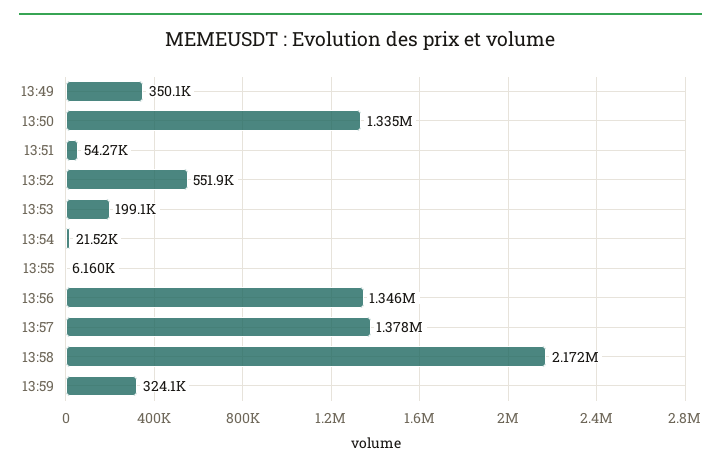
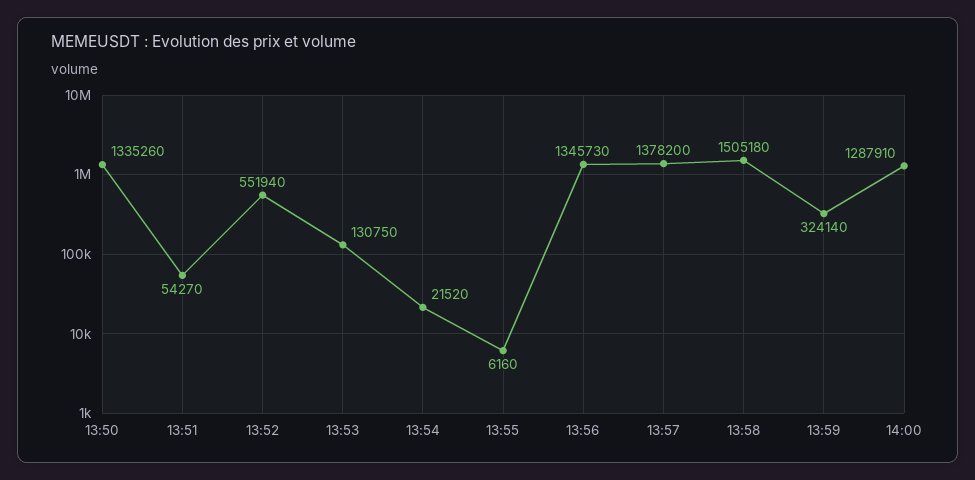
13:49: 350100 -> none
13:53: 199100 -> 130750
13:58: 2172000 -> 1505180
14:00: none -> 1287910

